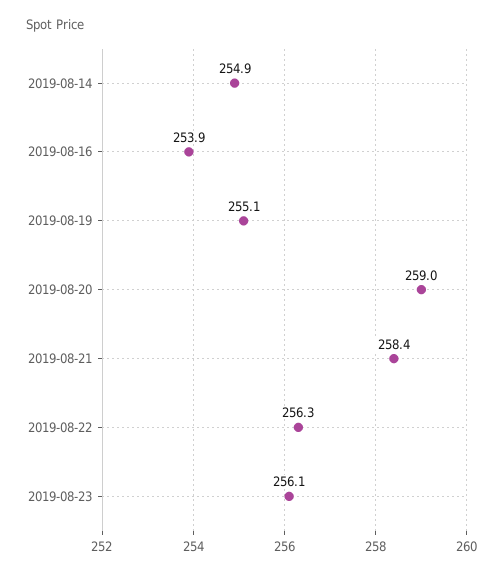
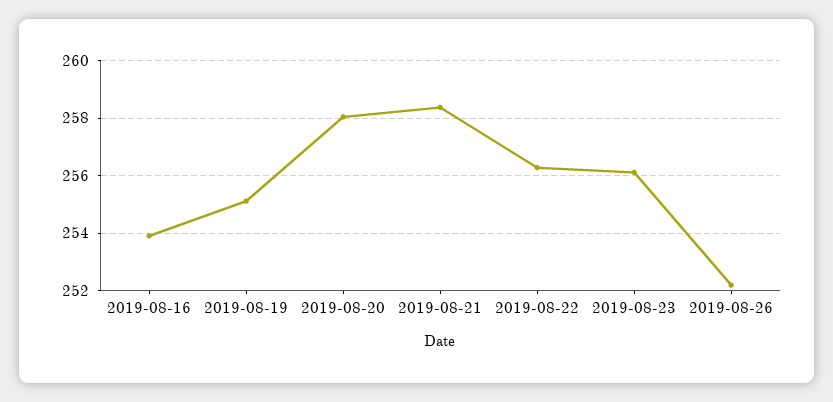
2019-08-14: 254.9 -> none
2019-08-20: 259 -> 258
2019-08-26: none -> 252.25

